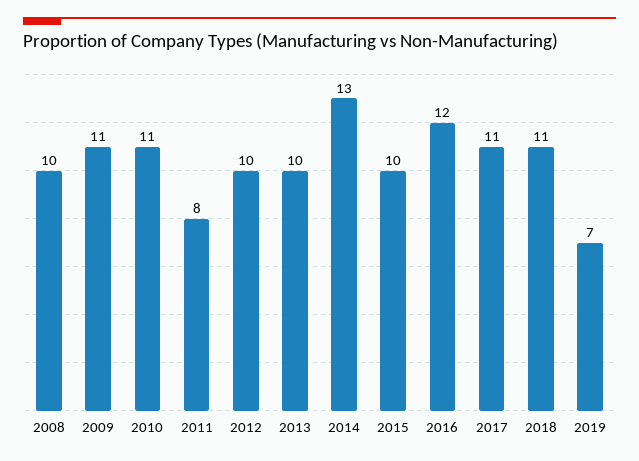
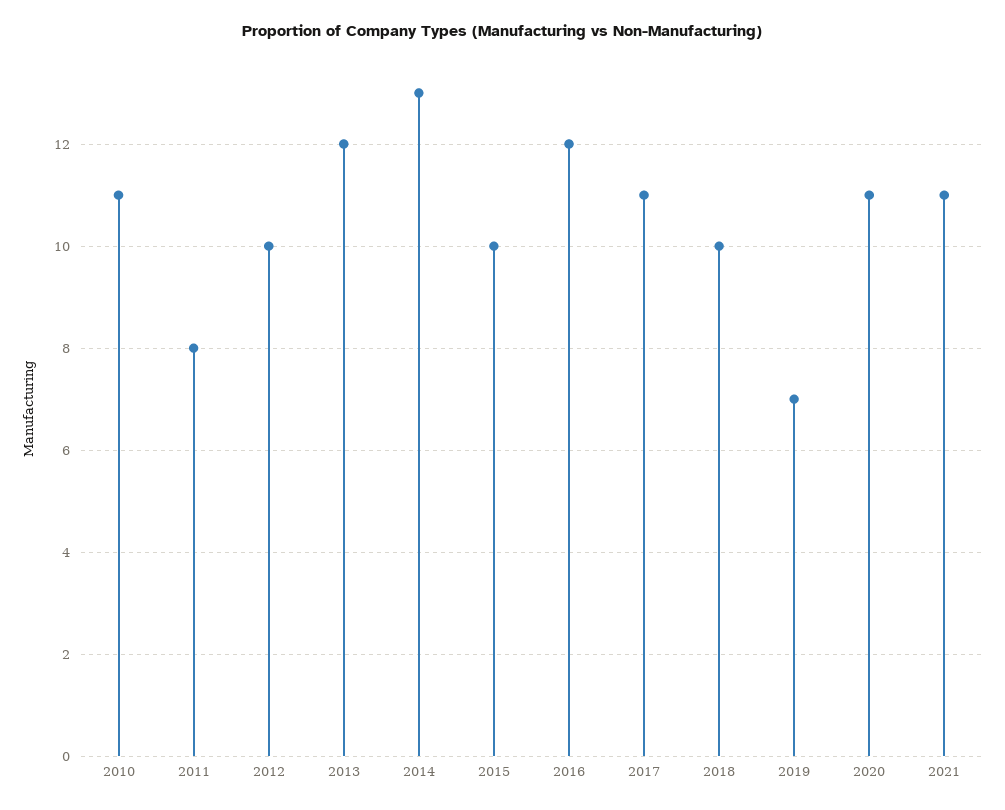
2008: 10 -> none
2009: 11 -> none
2013: 10 -> 12
2018: 11 -> 10
2020: none -> 11
2021: none -> 11

